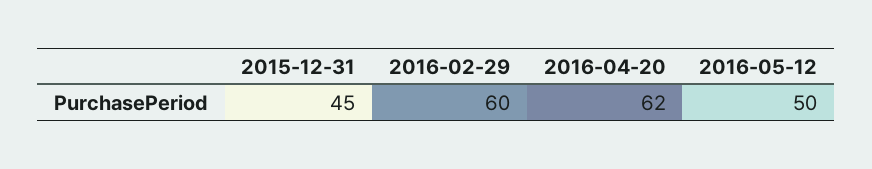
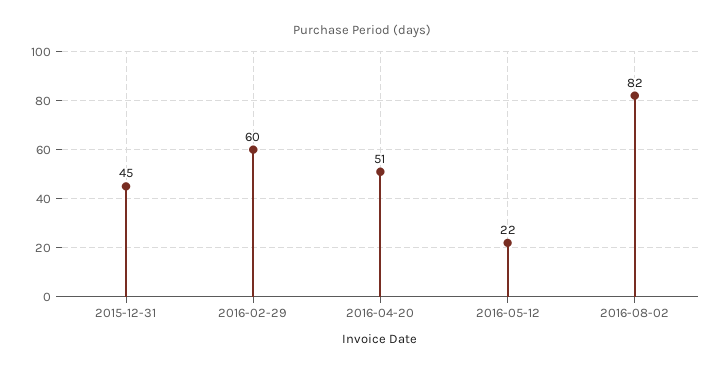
2016-04-20: 62 -> 51
2016-05-12: 50 -> 22
2016-08-02: none -> 82

